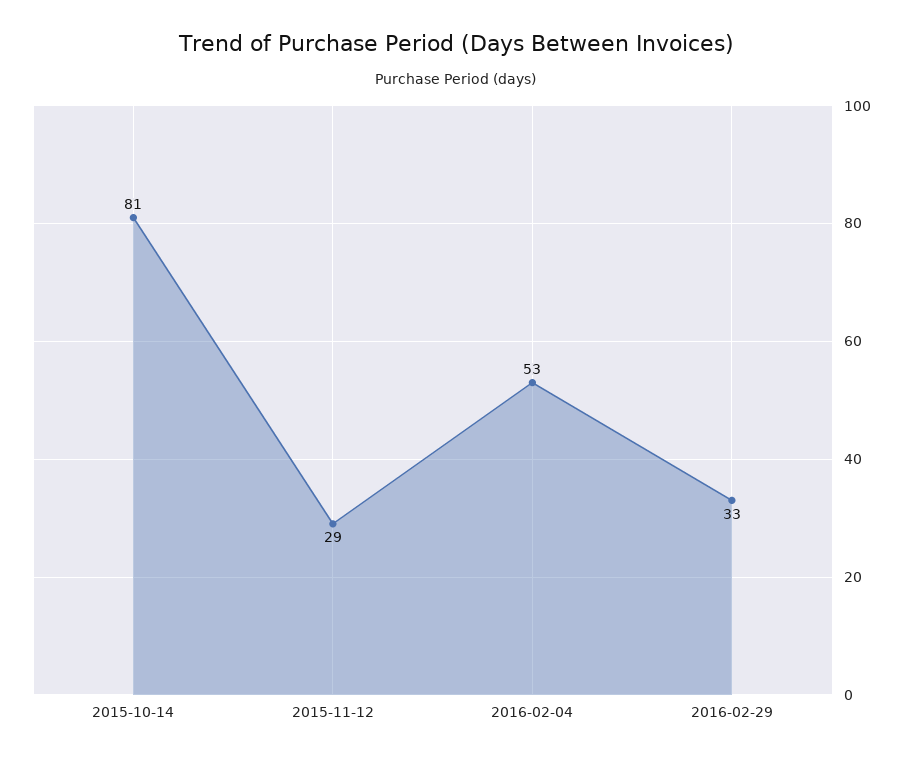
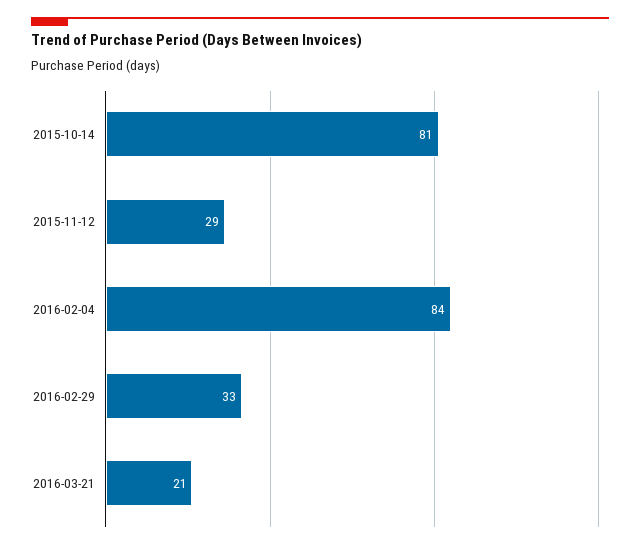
2016-02-04: 53 -> 84
2016-03-21: none -> 21

